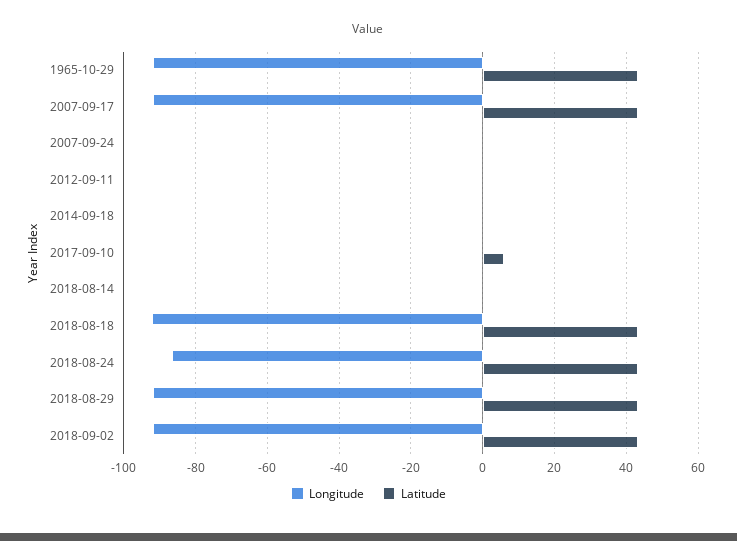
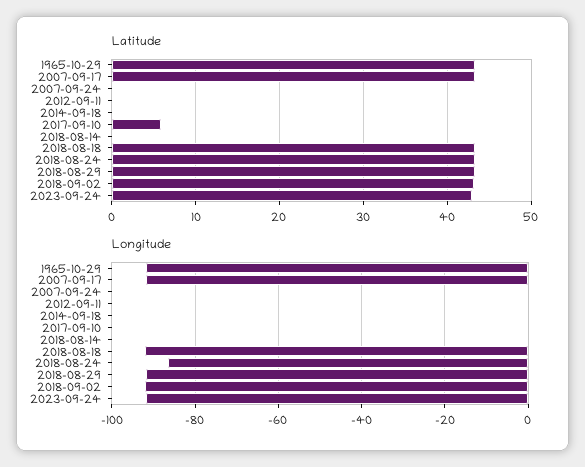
Latitude, 2023-09-24: none -> 43
Longitude, 2023-09-24: none -> -92

